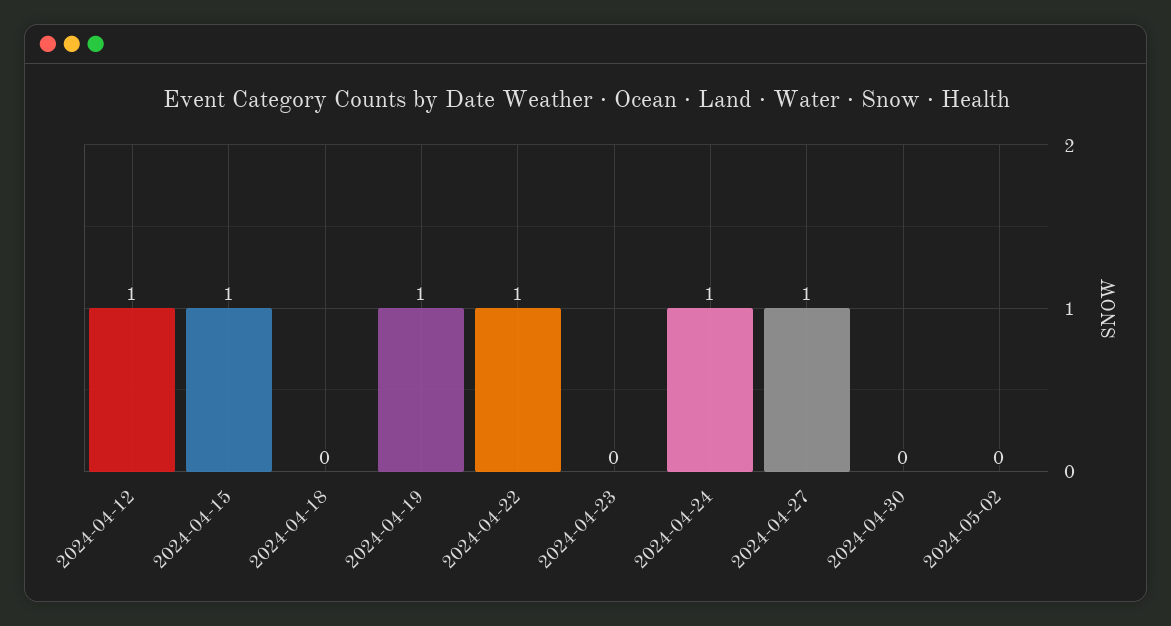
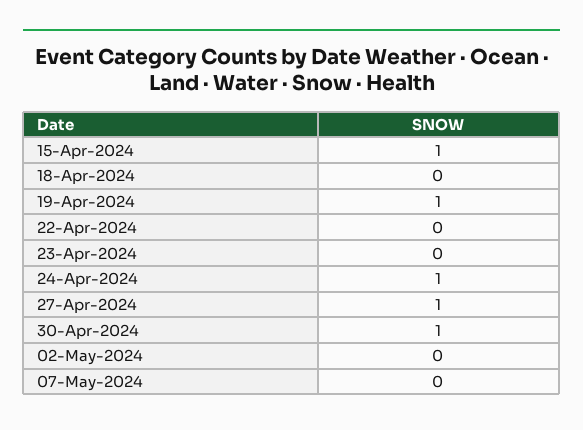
2024-04-12: 1 -> none
2024-04-22: 1 -> 0
2024-04-30: 0 -> 1
07-May-2024: none -> 0

